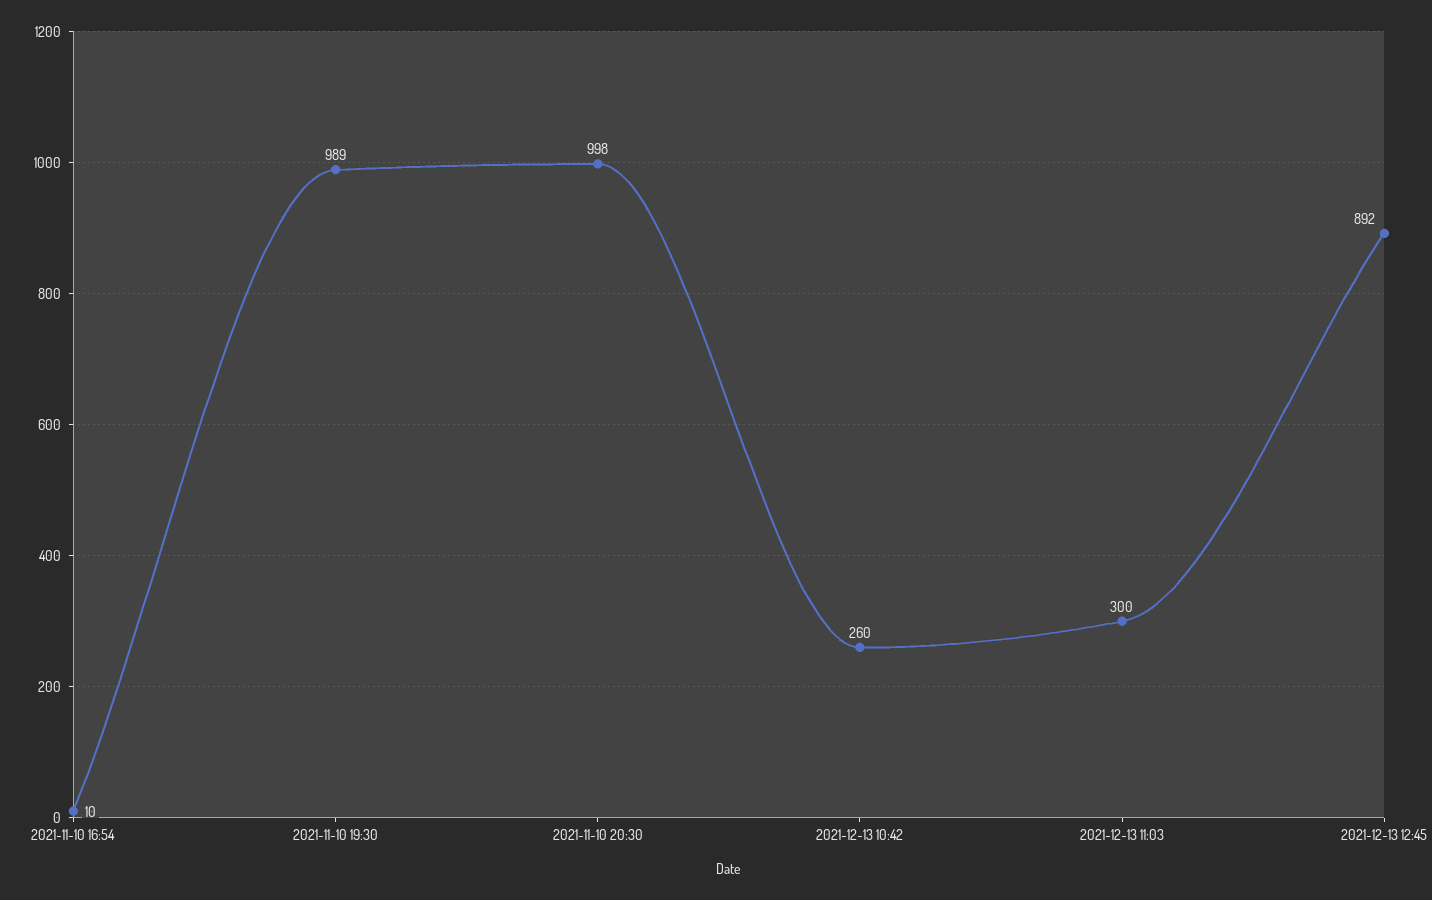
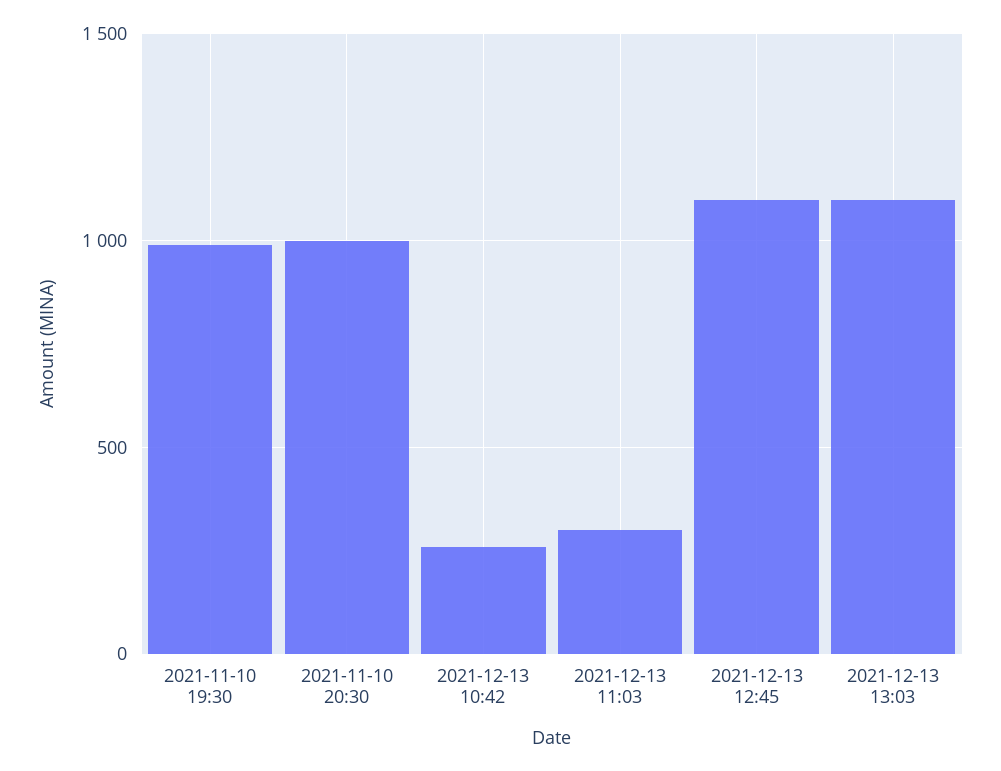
2021-11-10 16:54: 10 -> none
2021-12-13 12:45: 892 -> 1100
2021-12-13 13:03: none -> 1100

